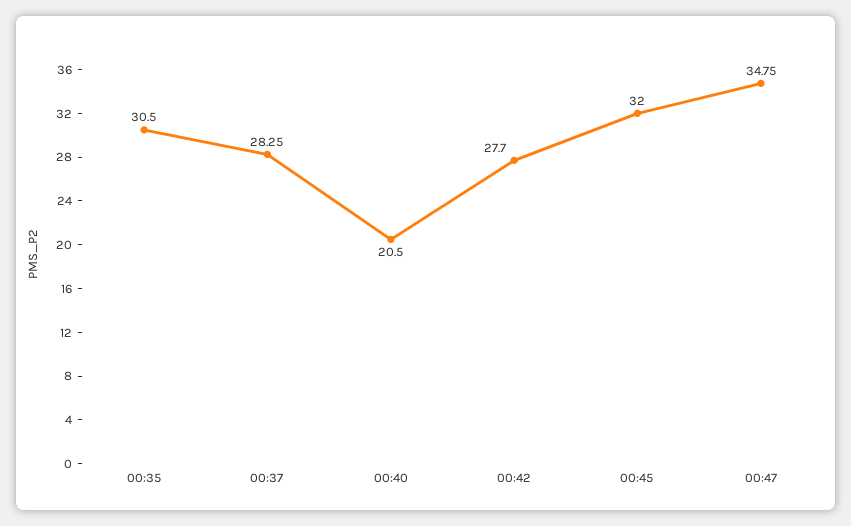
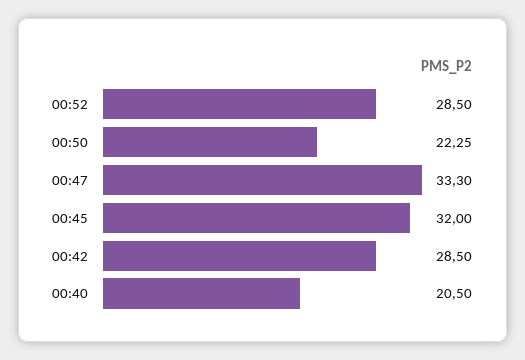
00:35: 30.5 -> none
00:37: 28.25 -> none
00:42: 27.7 -> 28.5
00:47: 34.75 -> 33.3
00:52: none -> 28.5
00:50: none -> 22.25

